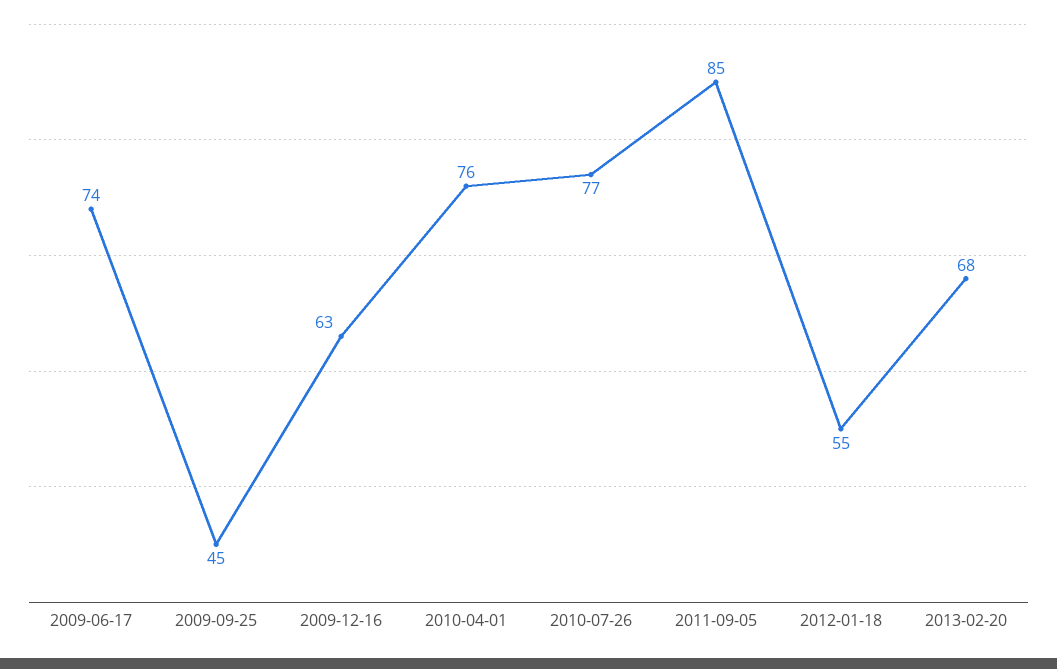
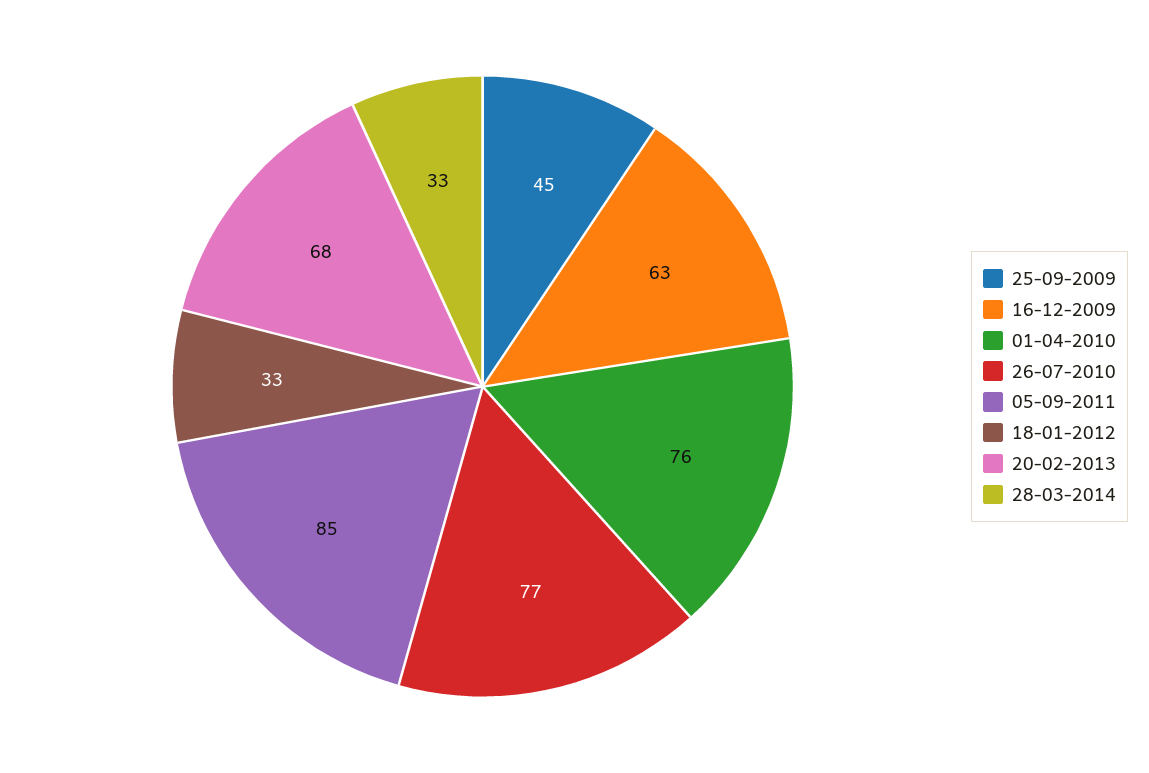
2009-06-17: 74 -> none
2012-01-18: 55 -> 33
28-03-2014: none -> 33

